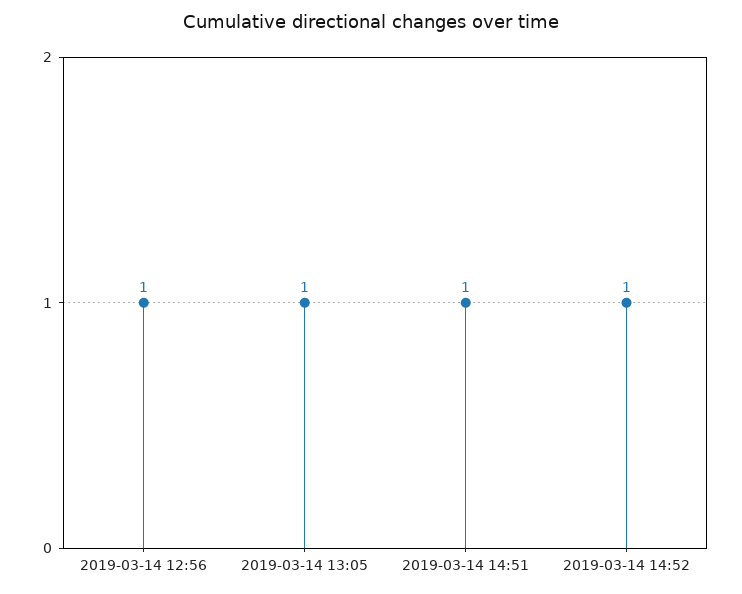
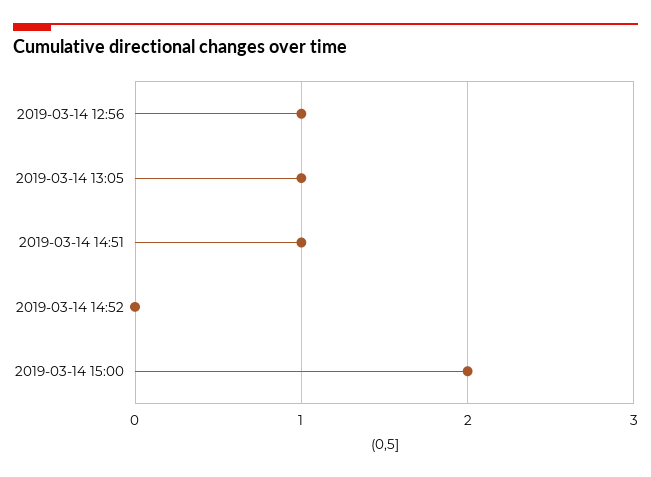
2019-03-14 14:52: 1 -> 0
2019-03-14 15:00: none -> 2

